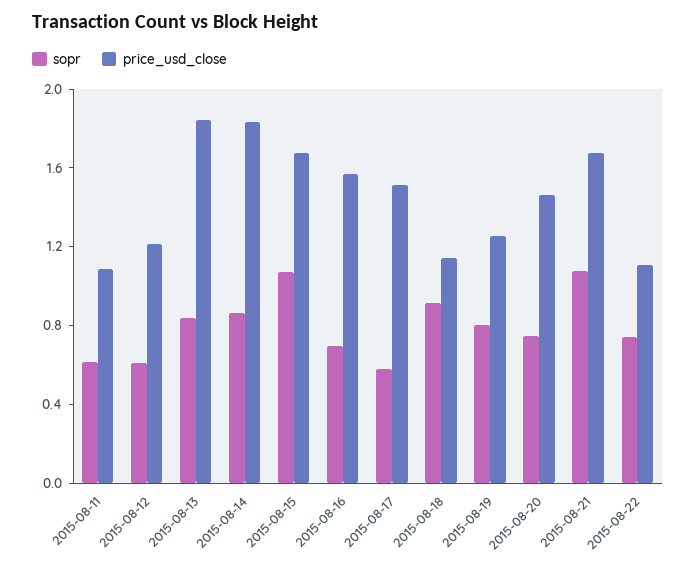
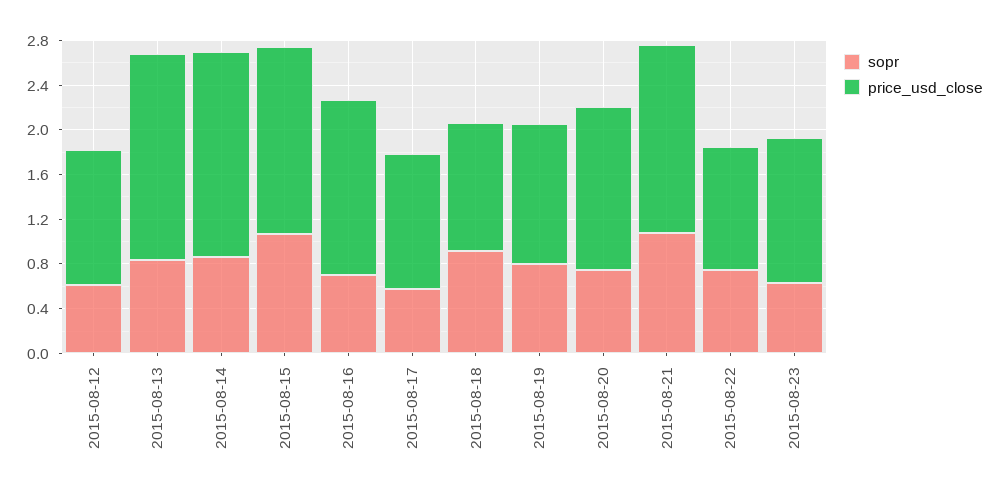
sopr, 2015-08-11: 0.6 -> none
price_usd_close, 2015-08-11: 1.1 -> none
price_usd_close, 2015-08-17: 1.5 -> 1.2
sopr, 2015-08-23: none -> 0.6
price_usd_close, 2015-08-23: none -> 1.3

